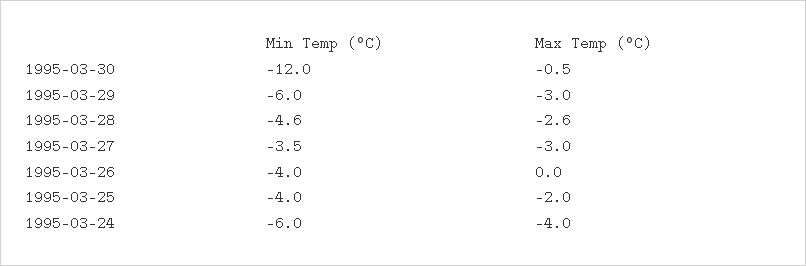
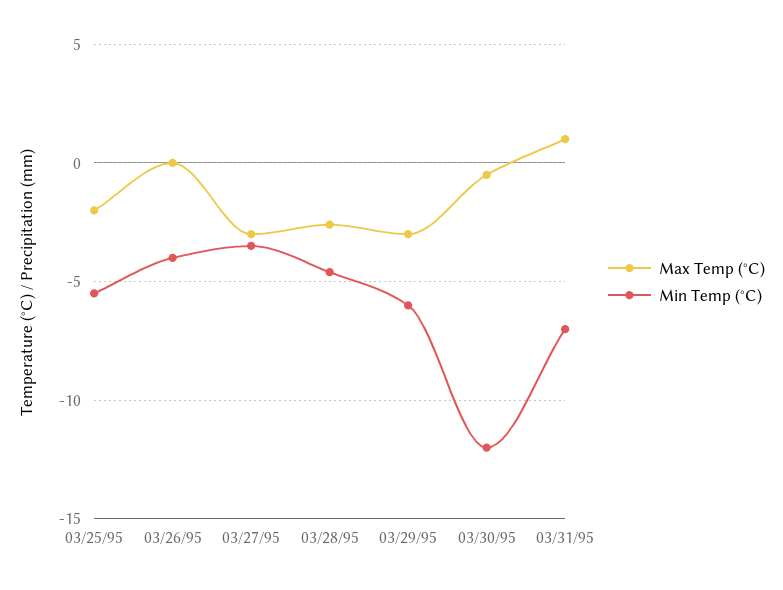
Min Temp (°C), 1995-03-25: -4 -> -5.5
Min Temp (°C), 1995-03-24: -6 -> none
Max Temp (°C), 1995-03-24: -4 -> none
Max Temp (°C), 03/31/95: none -> 1
Min Temp (°C), 03/31/95: none -> -7

